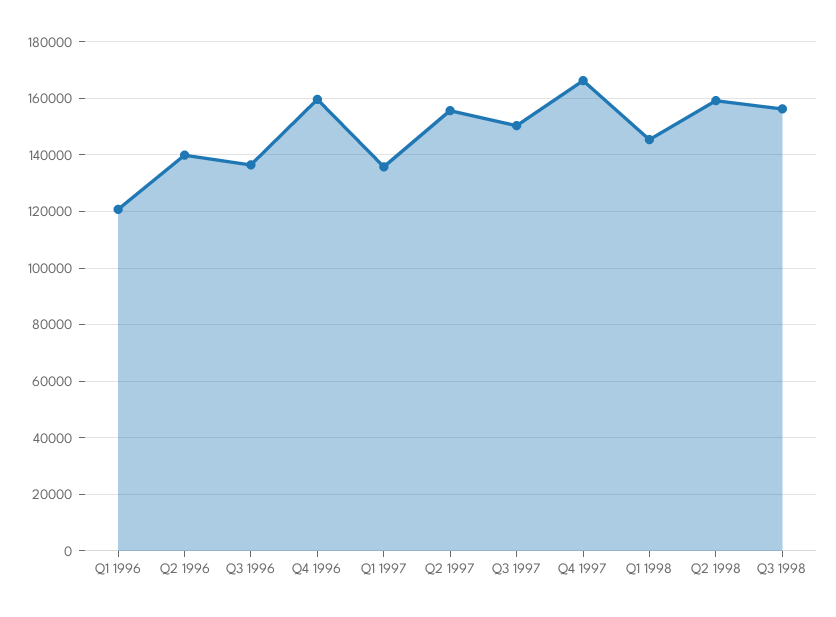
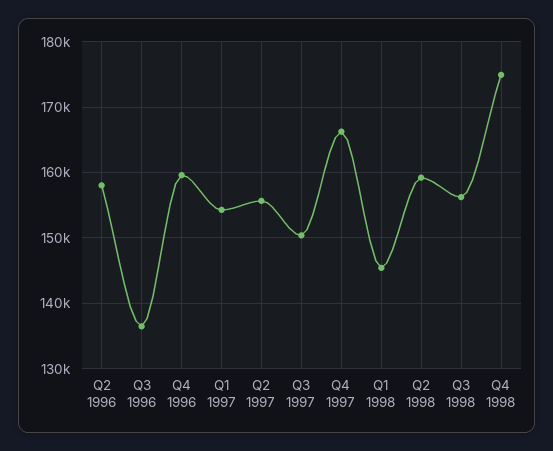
Q1 1996: 120000 -> none
Q2 1996: 140000 -> 158000
Q1 1997: 135000 -> 154000
Q4 1998: none -> 175000

